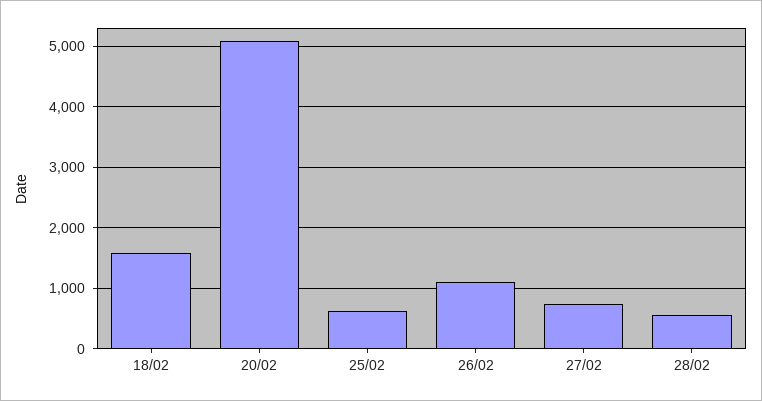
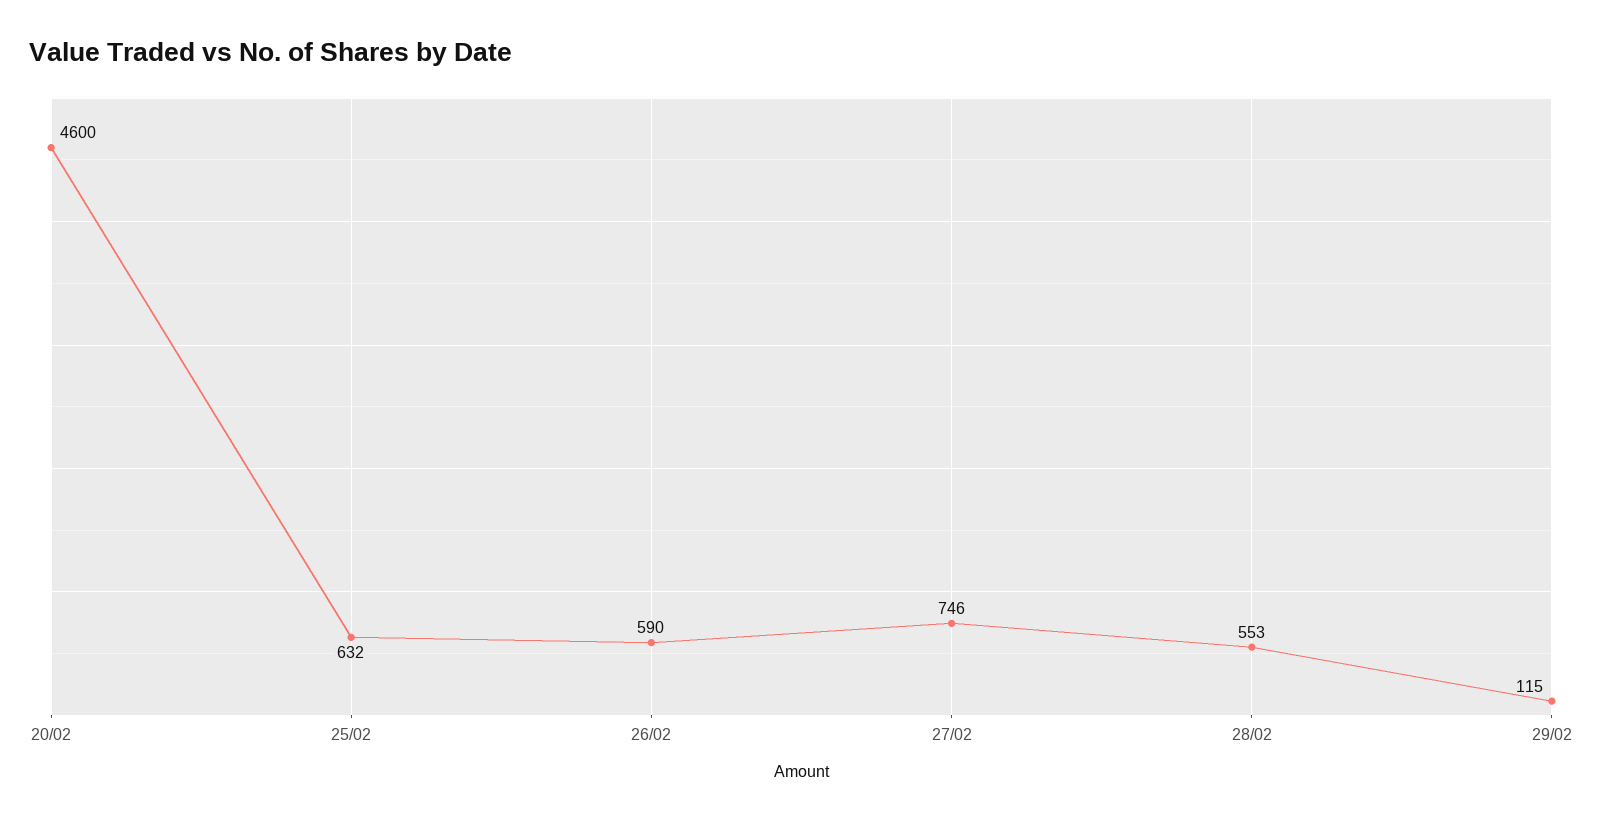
18/02: 1600 -> none
20/02: 5100 -> 4600
26/02: 1100 -> 590
29/02: none -> 115

